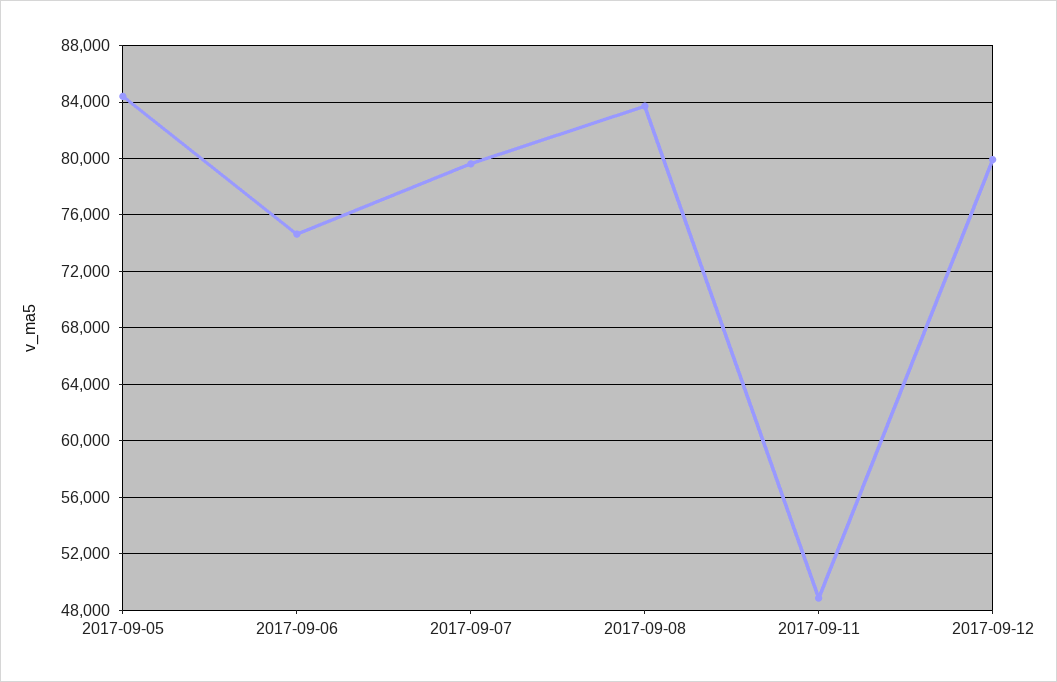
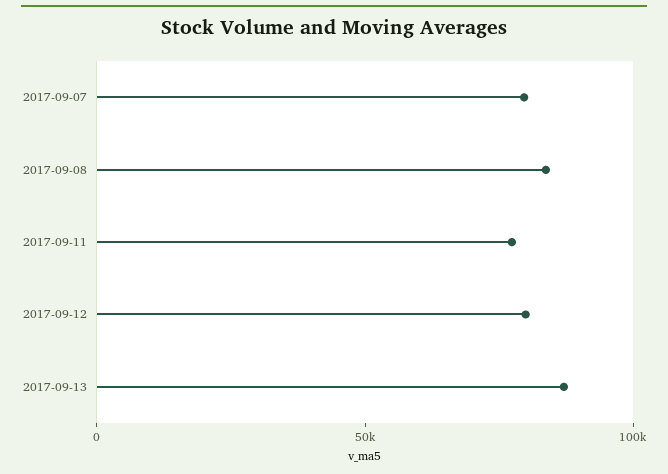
2017-09-05: 84500 -> none
2017-09-06: 74500 -> none
2017-09-11: 49000 -> 80000
2017-09-13: none -> 90000

